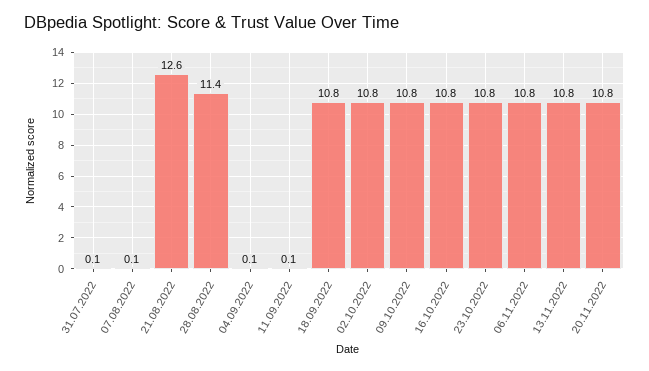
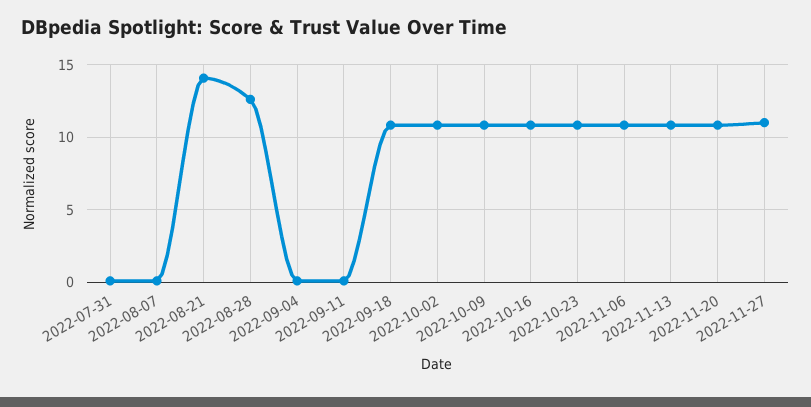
21.08.2022: 12.6 -> 14
28.08.2022: 11.4 -> 12.5
2022-11-27: none -> 11

